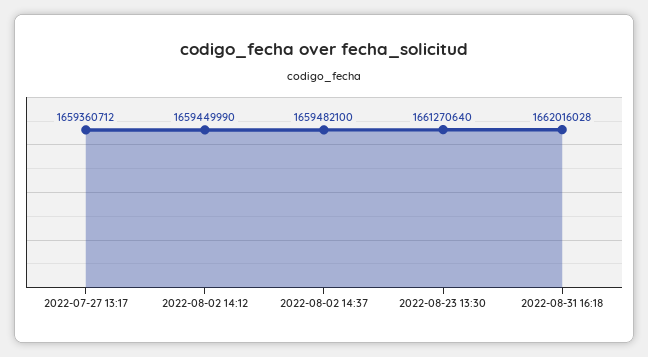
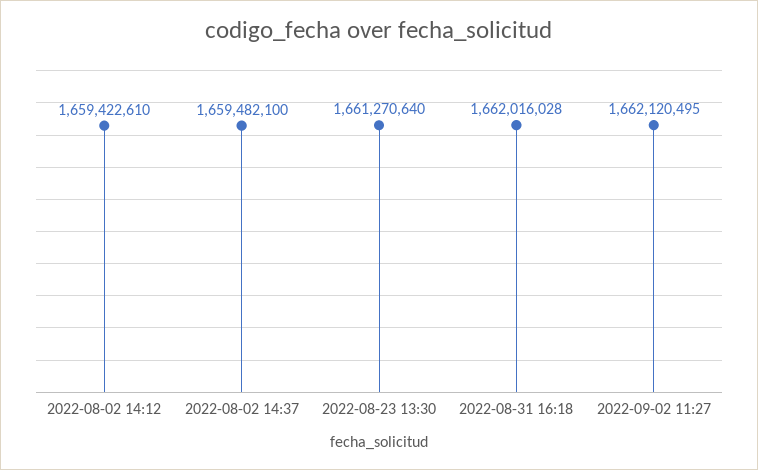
2022-07-27 13:17: 1659360712 -> none
2022-08-02 14:12: 1659449990 -> 1659422610
2022-09-02 11:27: none -> 1662120495

